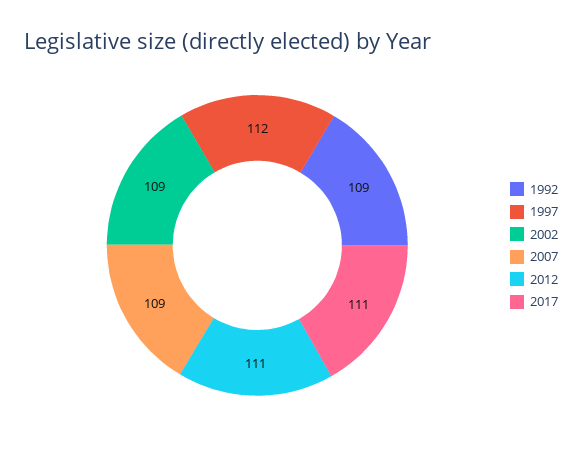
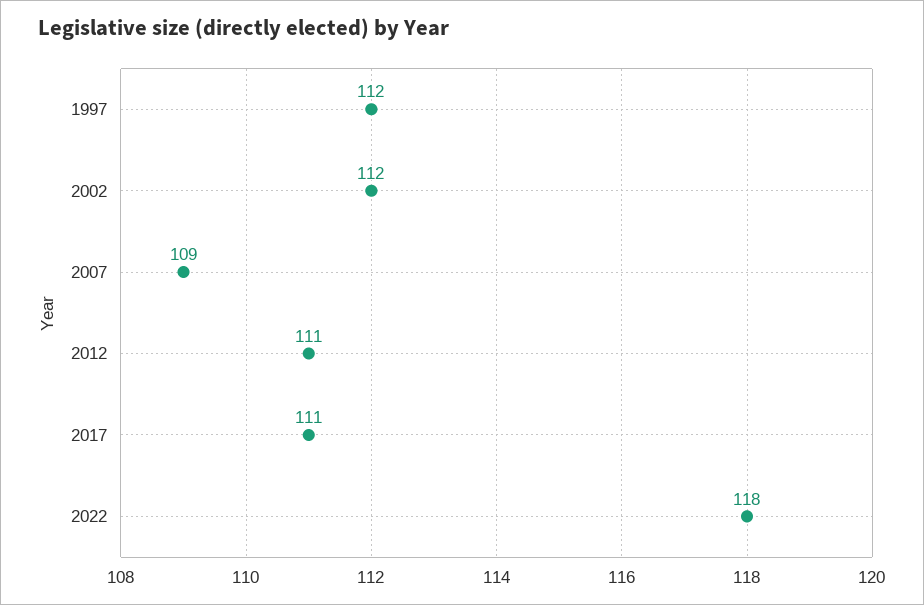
1992: 109 -> none
2002: 109 -> 112
2022: none -> 118

